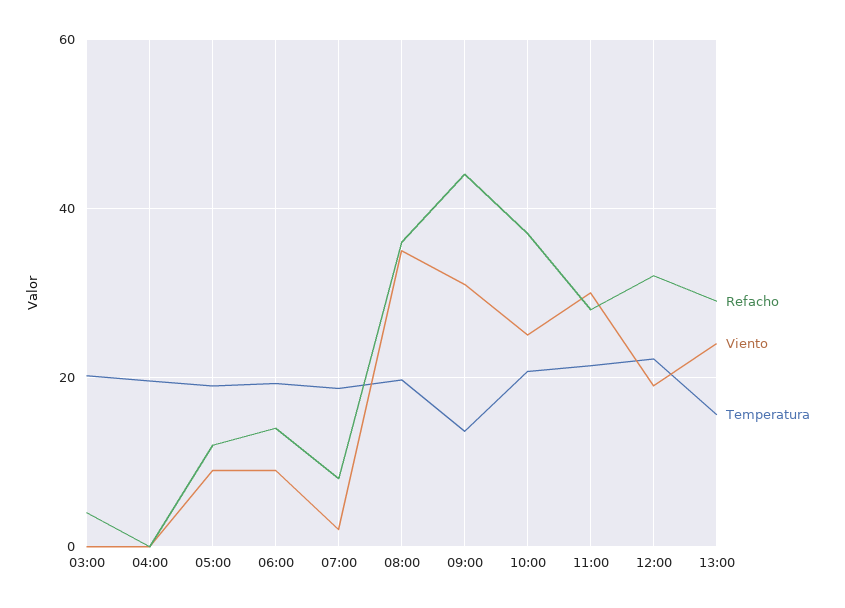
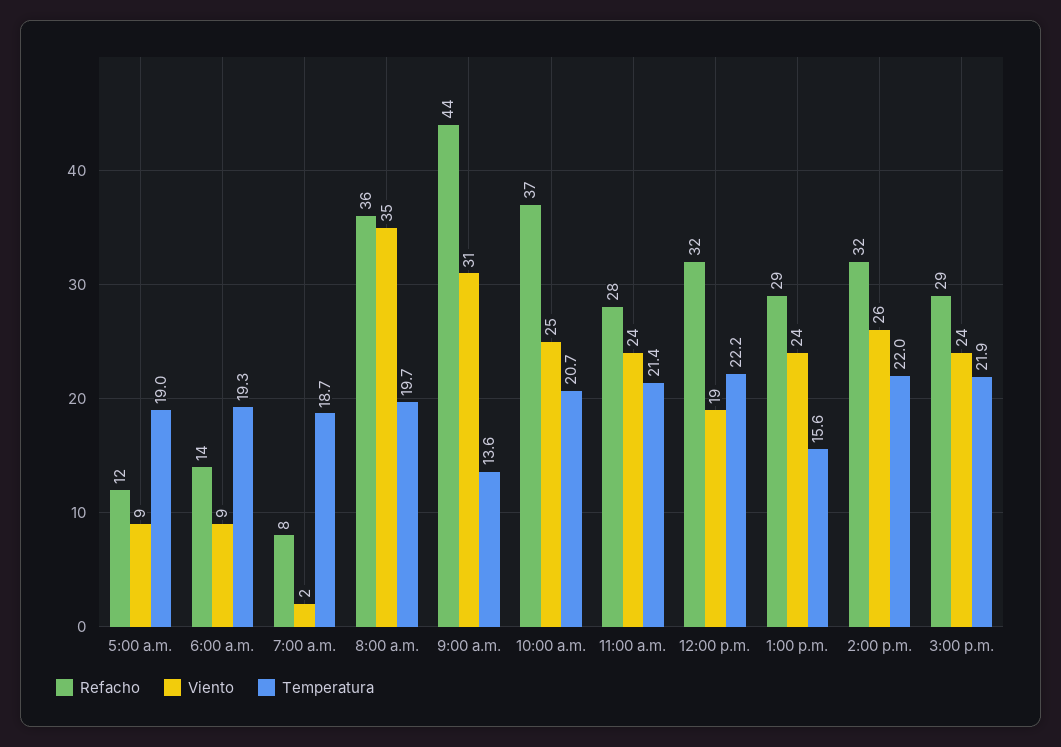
Refacho, 03:00: 4 -> none
Viento, 03:00: 0 -> none
Temperatura, 03:00: 20 -> none
Refacho, 04:00: 0 -> none
Viento, 04:00: 0 -> none
Temperatura, 04:00: 20 -> none
Viento, 11:00: 30 -> 24
Refacho, 2:00 p.m.: none -> 32
Viento, 2:00 p.m.: none -> 26
Temperatura, 2:00 p.m.: none -> 22
Refacho, 3:00 p.m.: none -> 29
Viento, 3:00 p.m.: none -> 24
Temperatura, 3:00 p.m.: none -> 21.9

